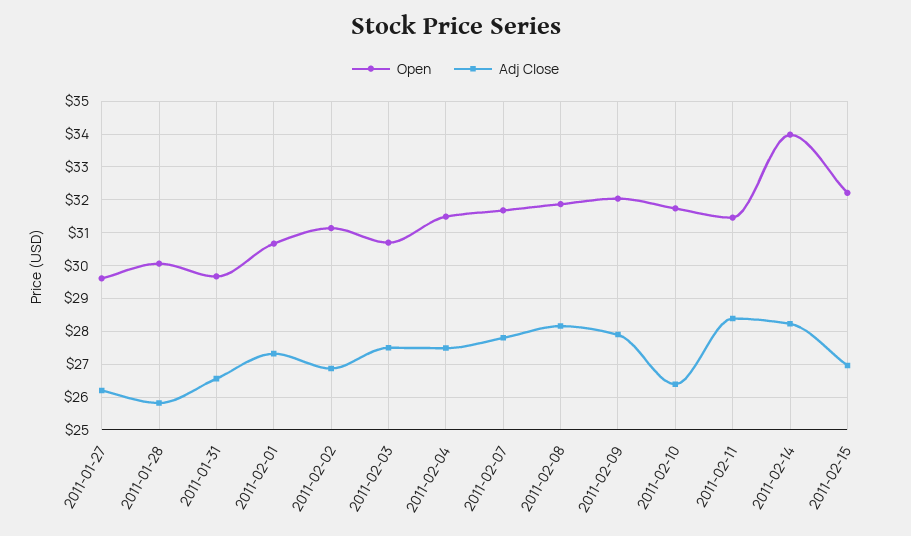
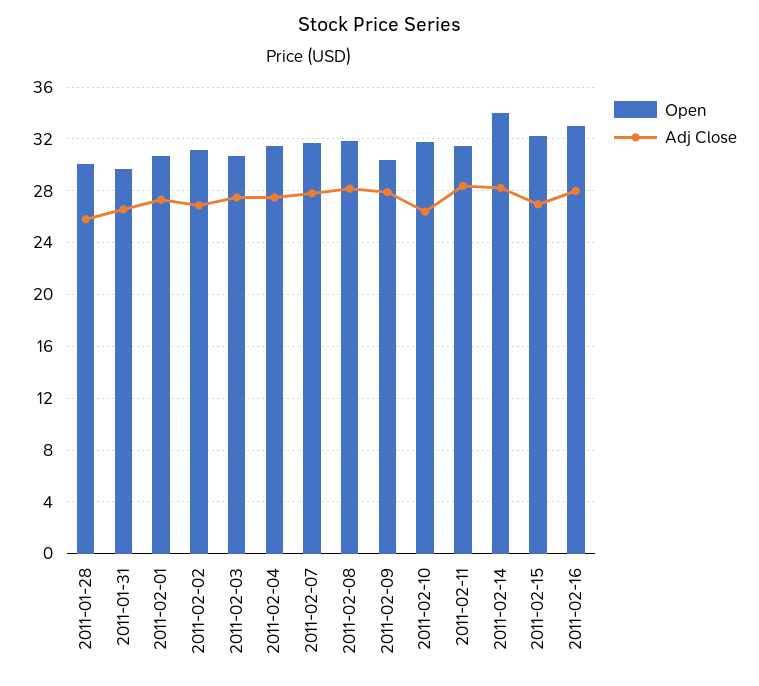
Open, 2011-01-27: 29.6 -> none
Adj Close, 2011-01-27: 26.2 -> none
Open, 2011-02-09: 32 -> 30.5
Open, 2011-02-16: none -> 33
Adj Close, 2011-02-16: none -> 28

